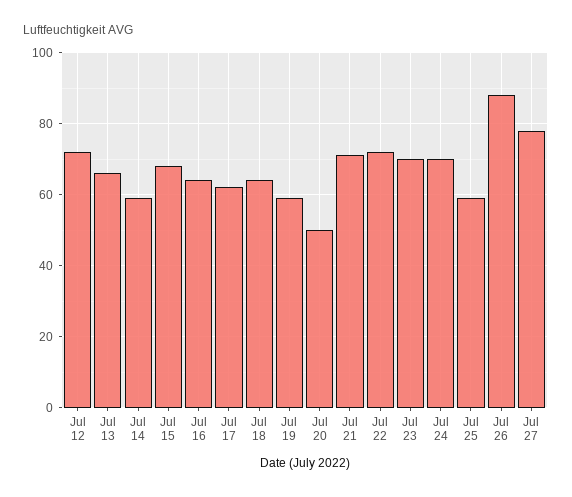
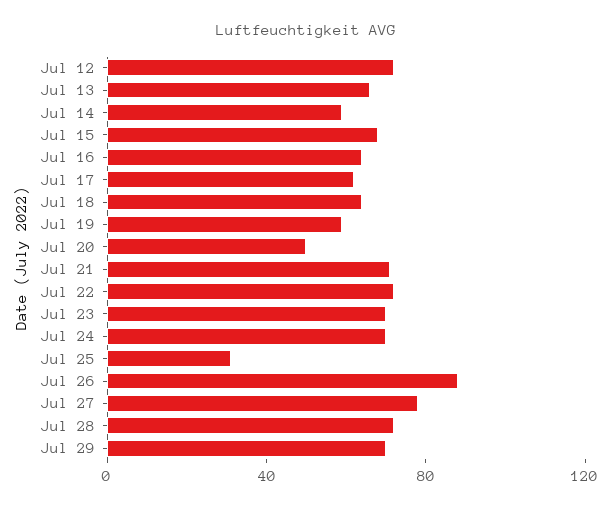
Jul 25: 60 -> 30
Jul 28: none -> 70
Jul 29: none -> 70

